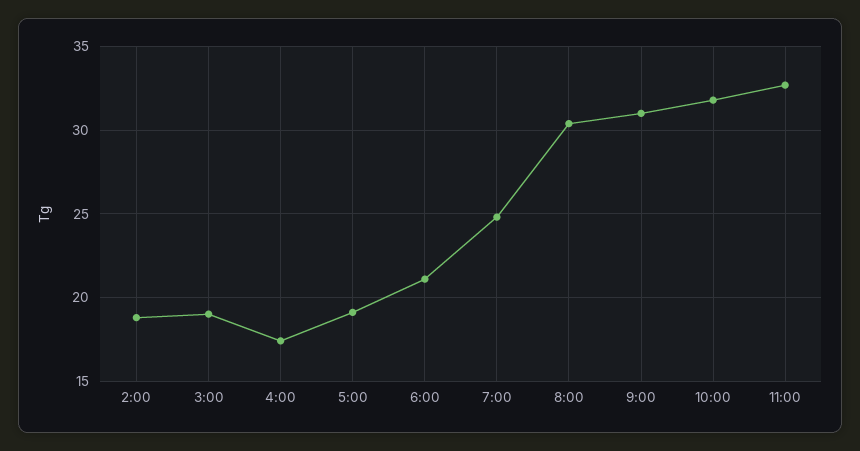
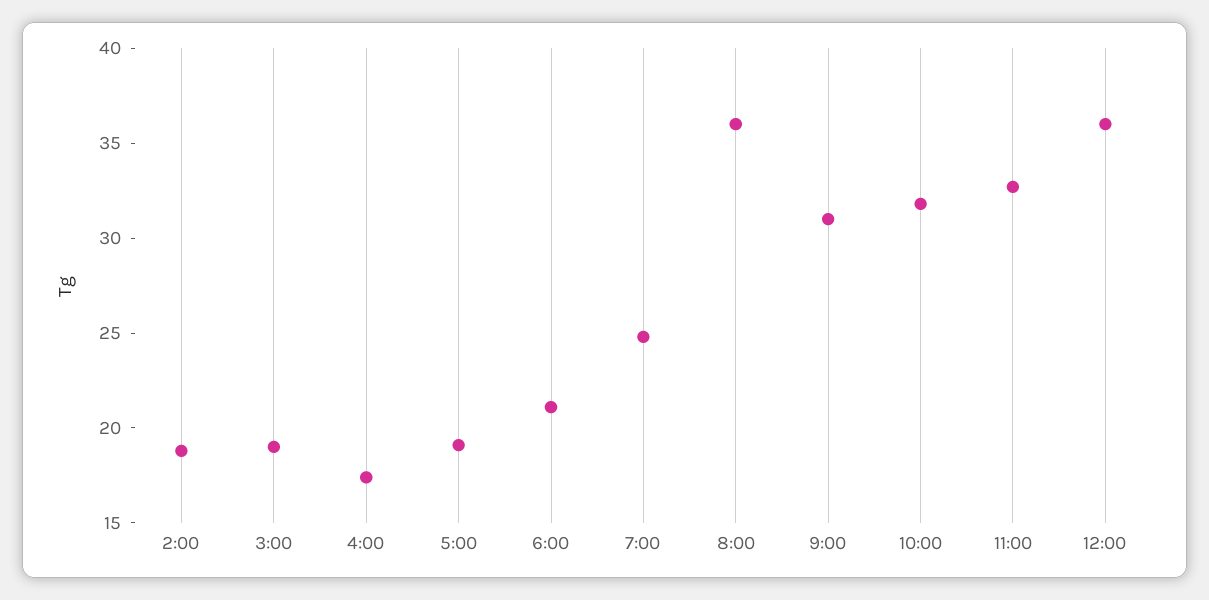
8:00: 30.5 -> 36
12:00: none -> 36

